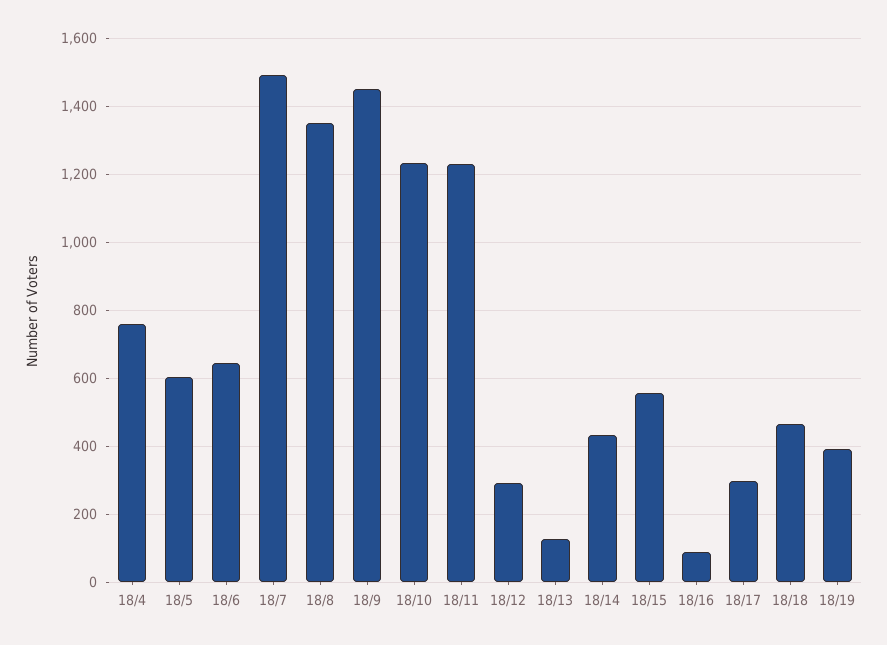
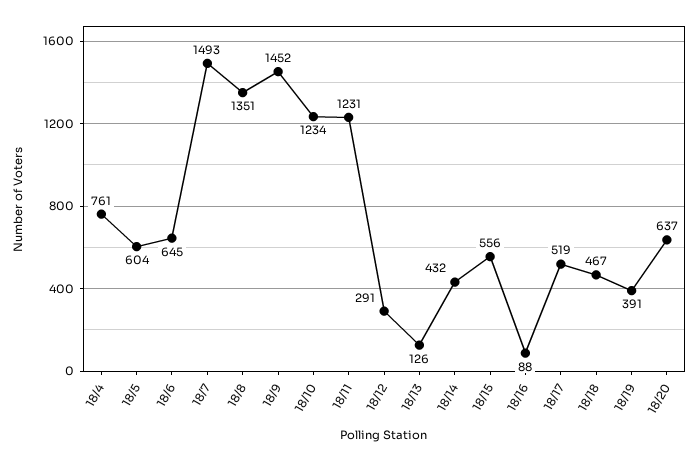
18/17: 300 -> 519
18/20: none -> 637

